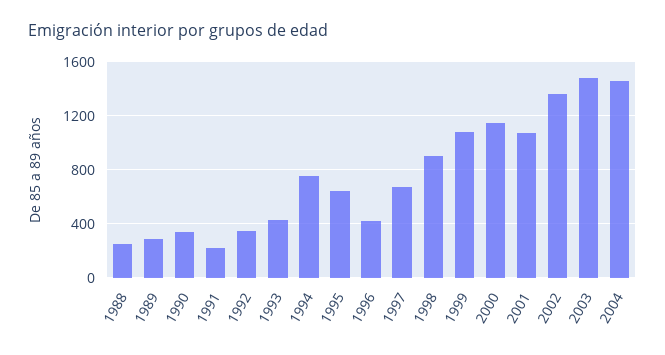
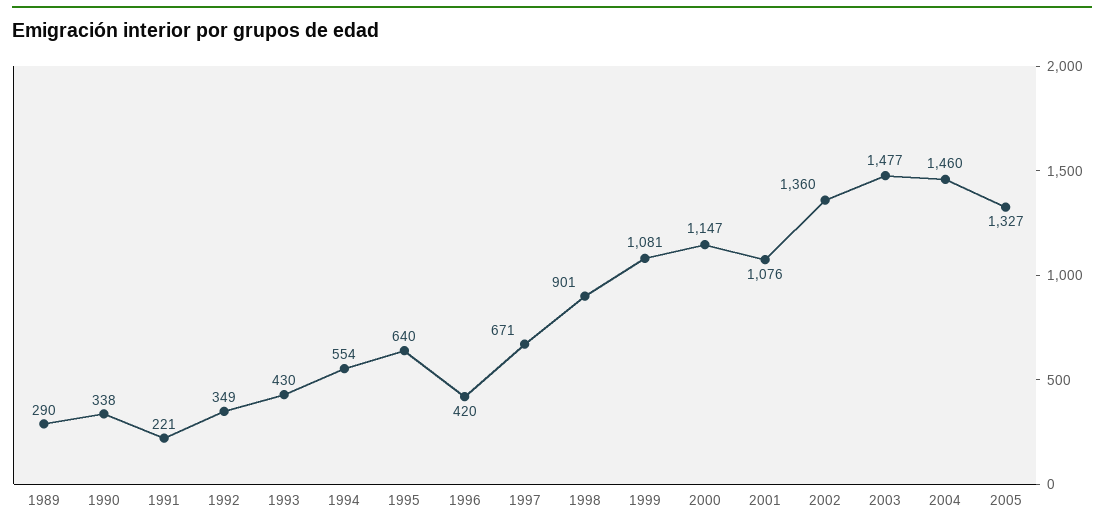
1988: 250 -> none
1994: 750 -> 554
2005: none -> 1327

